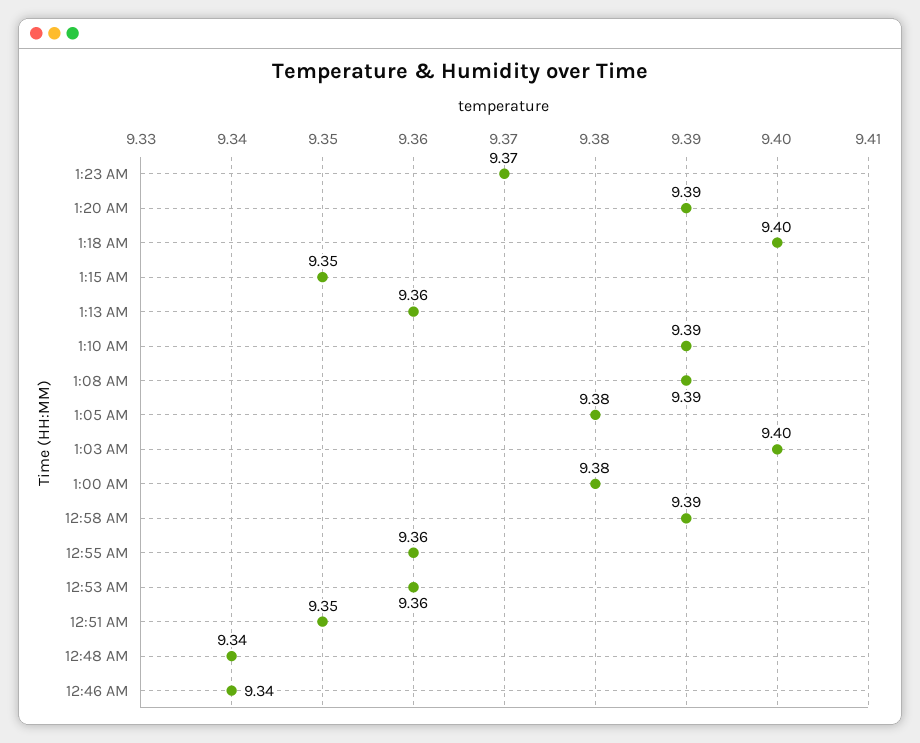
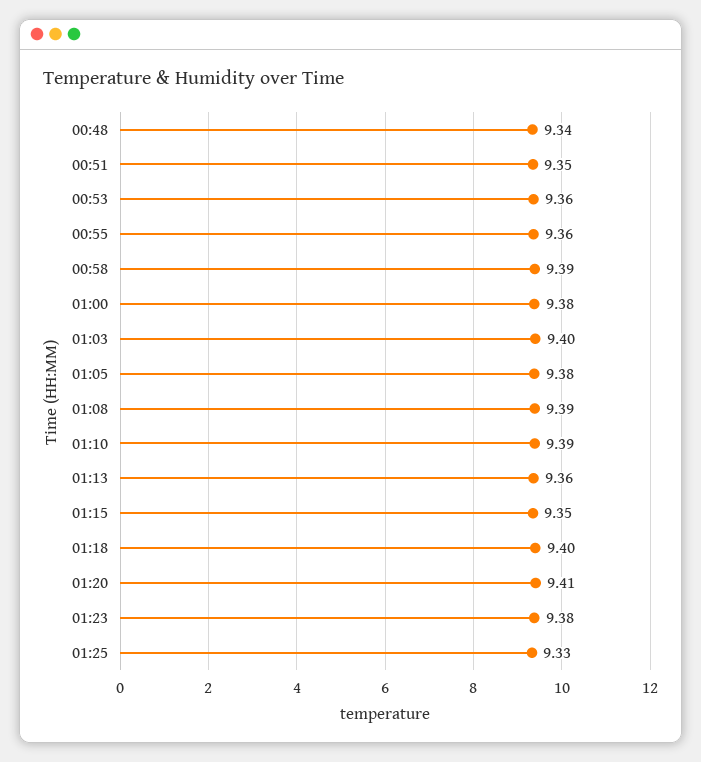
1:23 AM: 9.37 -> 9.38
1:20 AM: 9.39 -> 9.41
12:46 AM: 9.34 -> none
01:25: none -> 9.33

